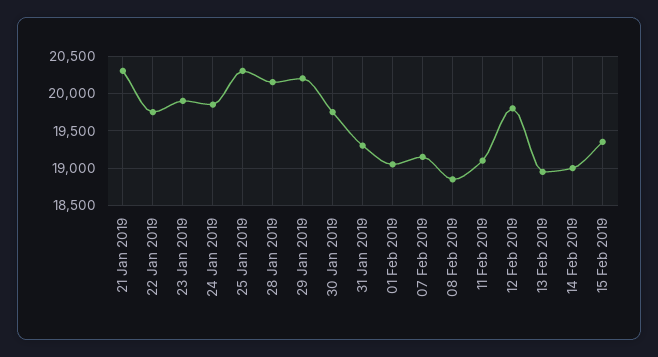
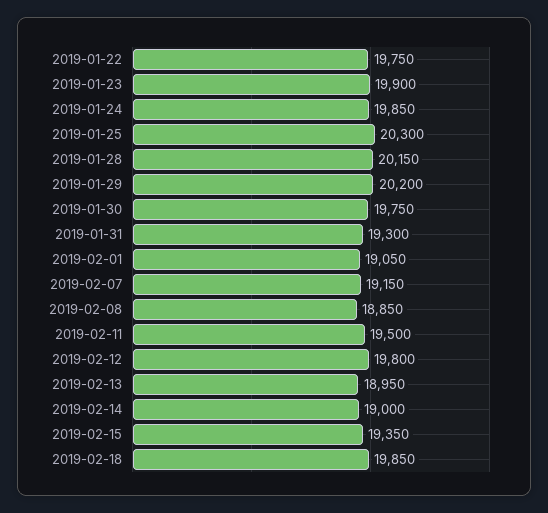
21 Jan 2019: 20300 -> none
11 Feb 2019: 19100 -> 19500
2019-02-18: none -> 19850

